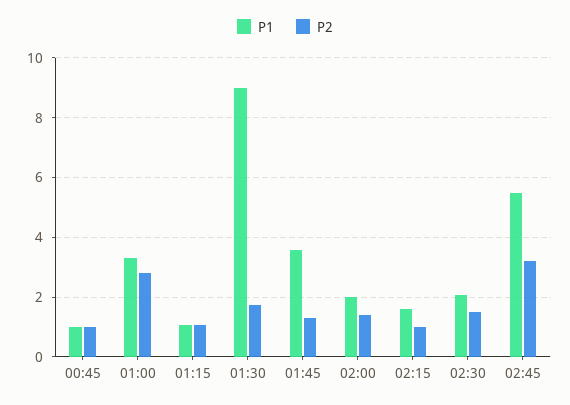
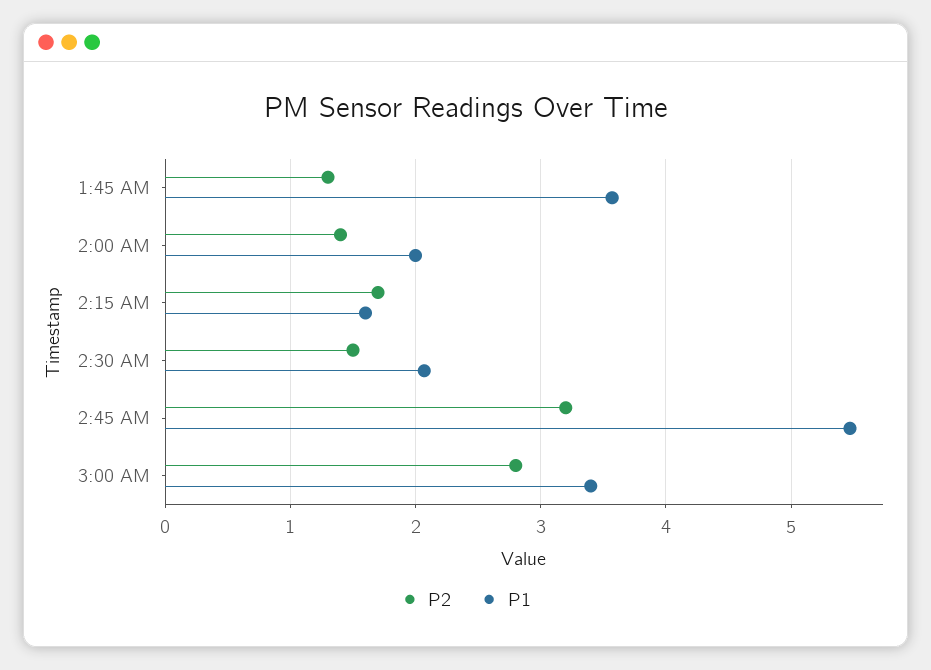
P1, 00:45: 1 -> none
P2, 00:45: 1 -> none
P1, 01:00: 3.25 -> none
P2, 01:00: 2.75 -> none
P1, 01:15: 1 -> none
P2, 01:15: 1 -> none
P1, 01:30: 9 -> none
P2, 01:30: 1.75 -> none
P2, 02:15: 1 -> 1.7
P2, 3:00 AM: none -> 2.8
P1, 3:00 AM: none -> 3.4

